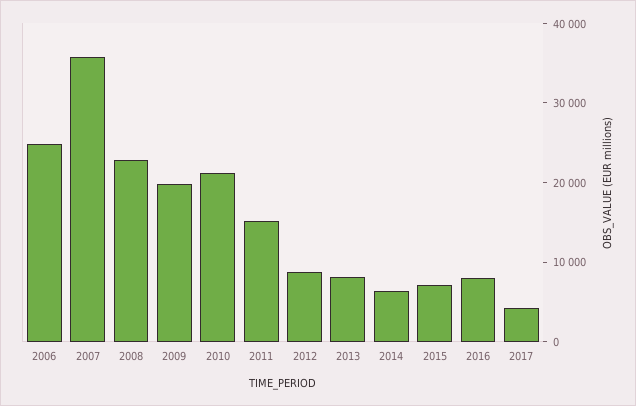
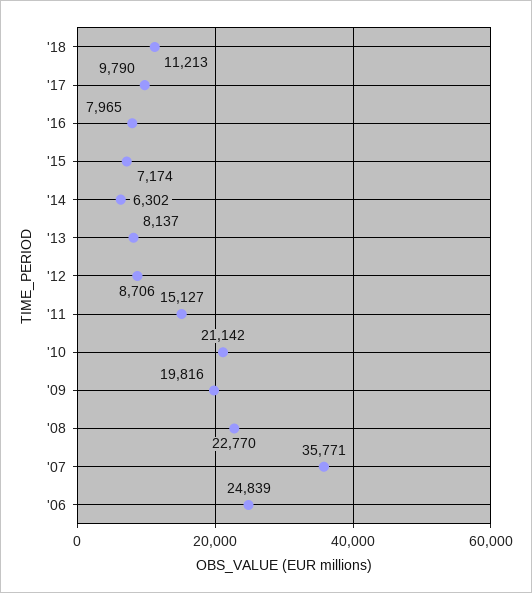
2017: 4000 -> 9790
'18: none -> 11213

